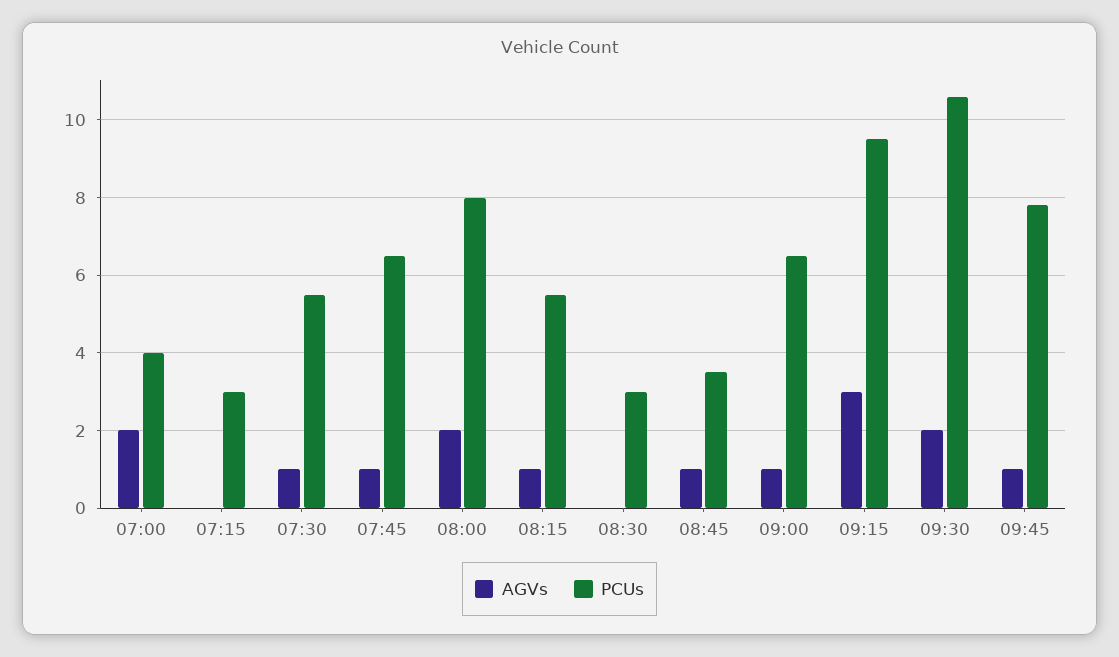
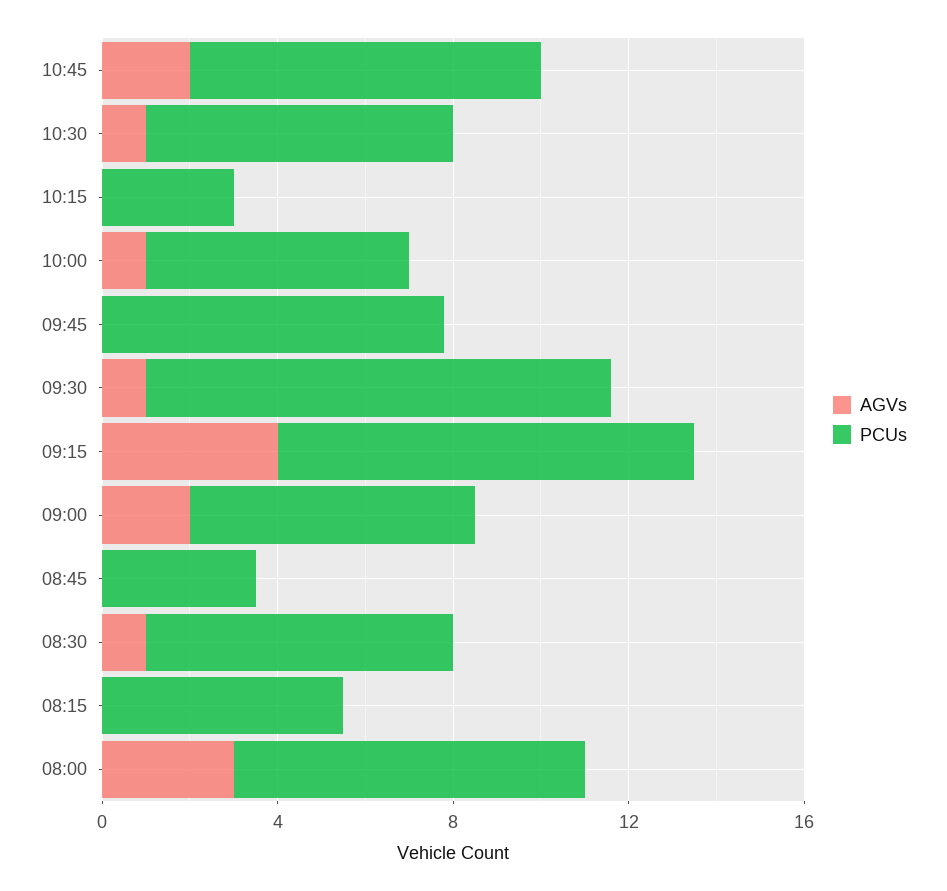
AGVs, 07:00: 2 -> none
PCUs, 07:00: 4 -> none
AGVs, 07:15: 0 -> none
PCUs, 07:15: 3 -> none
AGVs, 07:30: 1 -> none
PCUs, 07:30: 5.5 -> none
AGVs, 07:45: 1 -> none
PCUs, 07:45: 6.5 -> none
AGVs, 08:00: 2 -> 3
AGVs, 08:15: 1 -> 0
AGVs, 08:30: 0 -> 1
PCUs, 08:30: 3 -> 7
AGVs, 08:45: 1 -> 0
AGVs, 09:00: 1 -> 2
AGVs, 09:15: 3 -> 4
AGVs, 09:30: 2 -> 1
AGVs, 09:45: 1 -> 0
AGVs, 10:45: none -> 2
PCUs, 10:45: none -> 8
AGVs, 10:30: none -> 1
PCUs, 10:30: none -> 7
AGVs, 10:15: none -> 0
PCUs, 10:15: none -> 3
AGVs, 10:00: none -> 1
PCUs, 10:00: none -> 6

